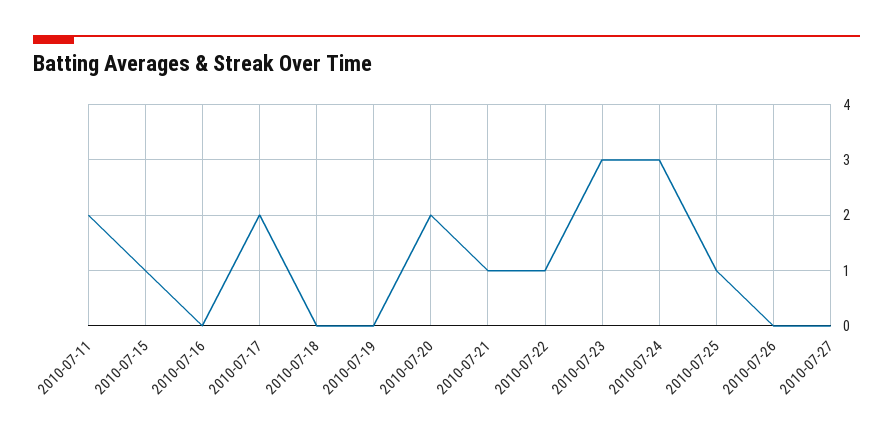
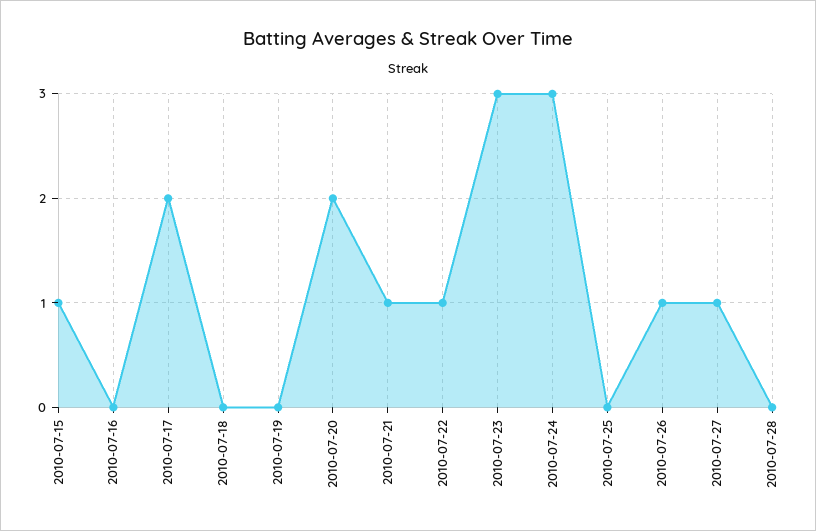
2010-07-11: 2 -> none
2010-07-25: 1 -> 0
2010-07-26: 0 -> 1
2010-07-27: 0 -> 1
2010-07-28: none -> 0

